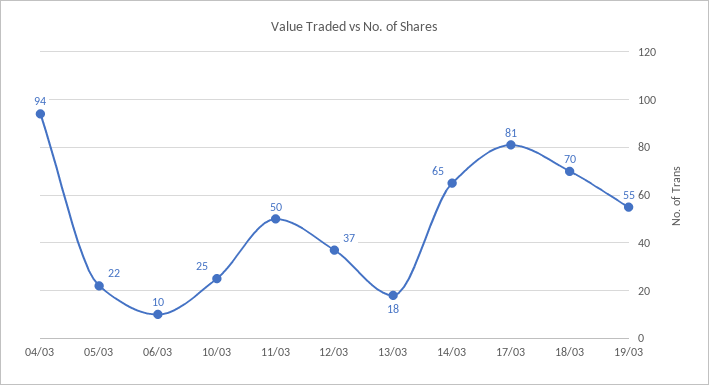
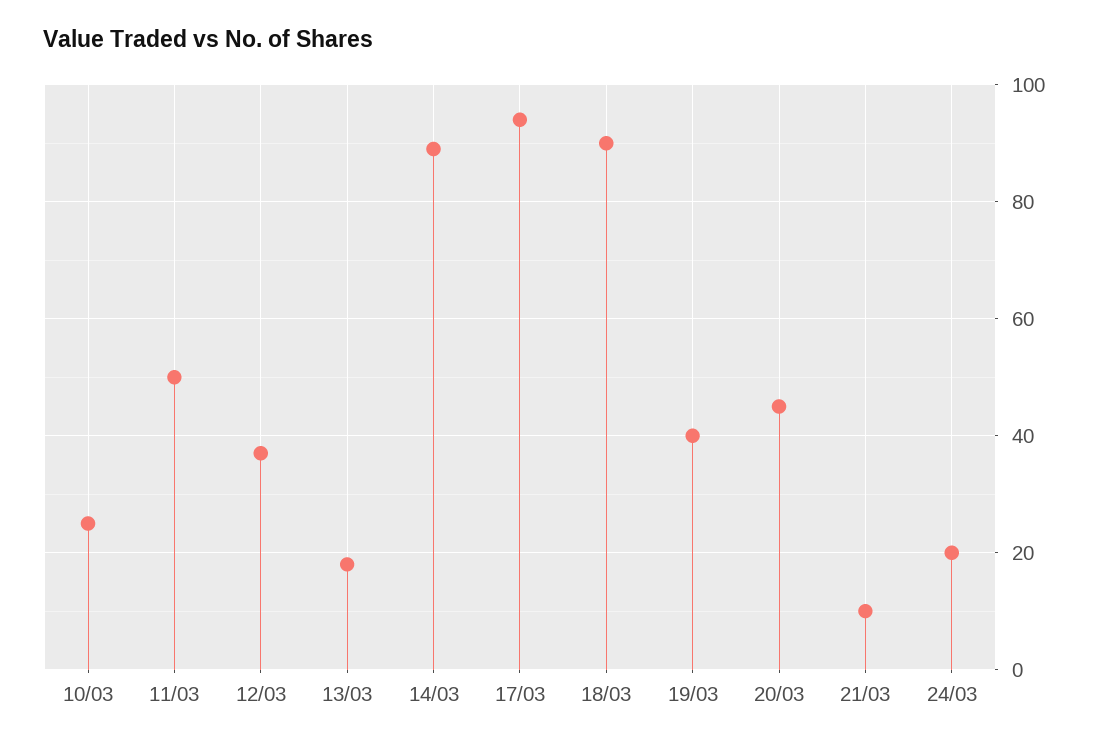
04/03: 94 -> none
05/03: 22 -> none
06/03: 10 -> none
14/03: 65 -> 90
17/03: 81 -> 95
18/03: 70 -> 90
19/03: 55 -> 40
20/03: none -> 45
21/03: none -> 10
24/03: none -> 20

